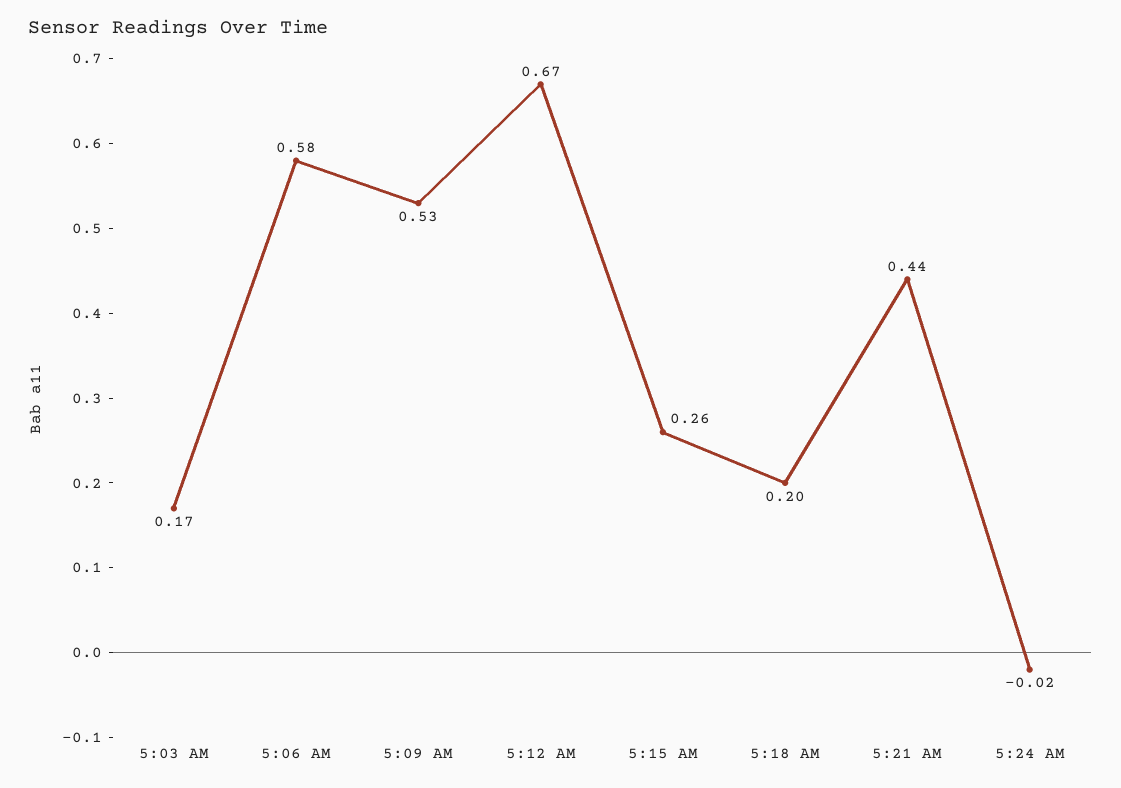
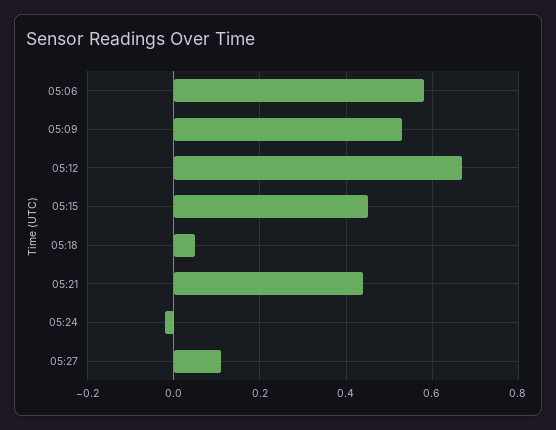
5:03 AM: 0.17 -> none
5:15 AM: 0.26 -> 0.45
5:18 AM: 0.2 -> 0.05
05:27: none -> 0.1

